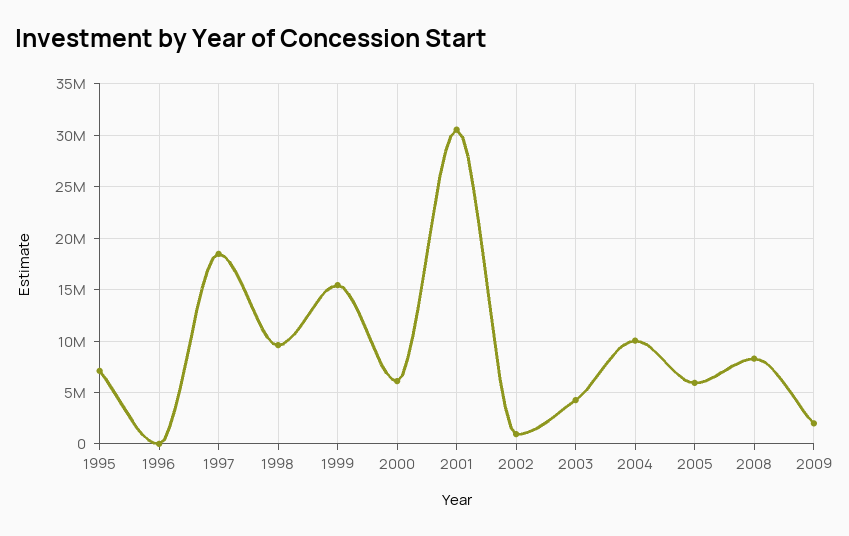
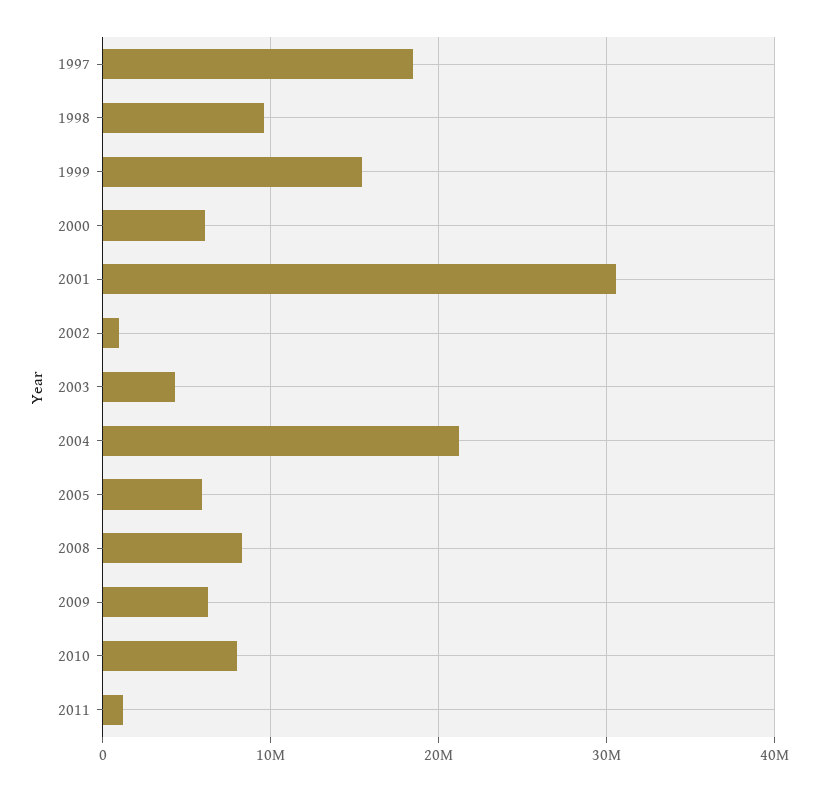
1995: 7000000 -> none
1996: 0 -> none
2004: 10000000 -> 21000000
2009: 2000000 -> 6000000
2010: none -> 8000000
2011: none -> 1000000

